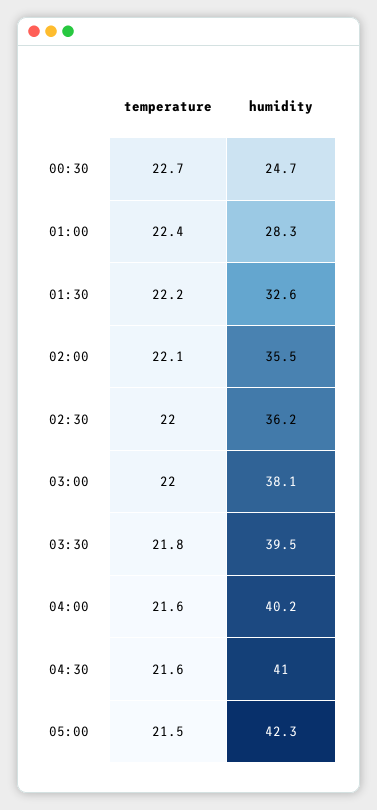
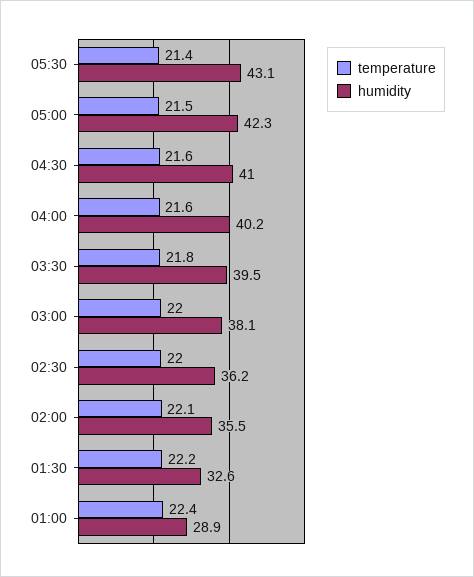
temperature, 00:30: 22.7 -> none
humidity, 00:30: 24.7 -> none
humidity, 01:00: 28.3 -> 28.9
temperature, 05:30: none -> 21.4
humidity, 05:30: none -> 43.1

